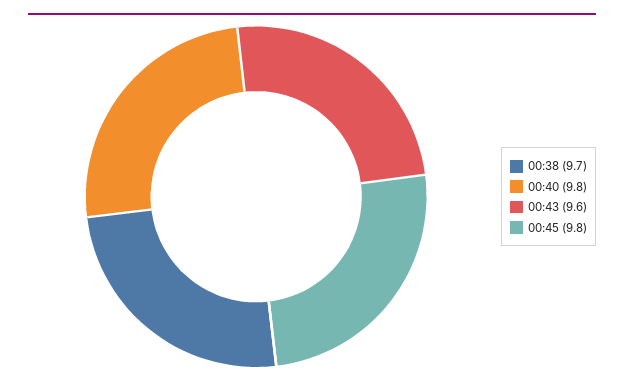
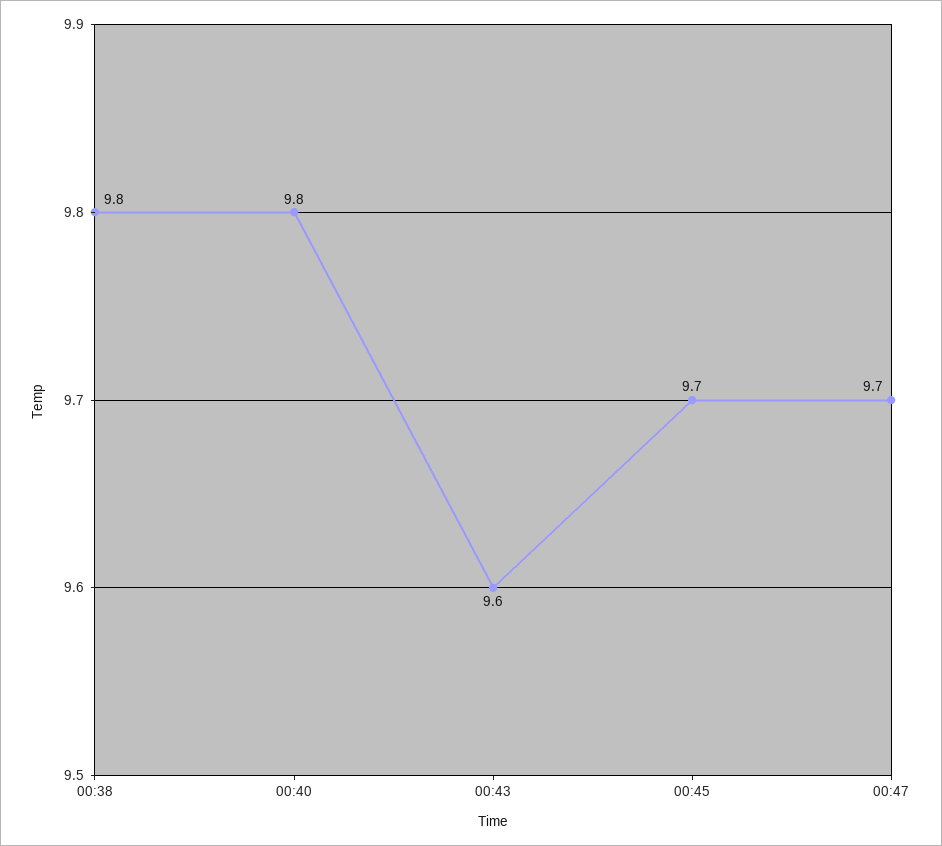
00:38: 9.7 -> 9.8
00:45: 9.8 -> 9.7
00:47: none -> 9.7

